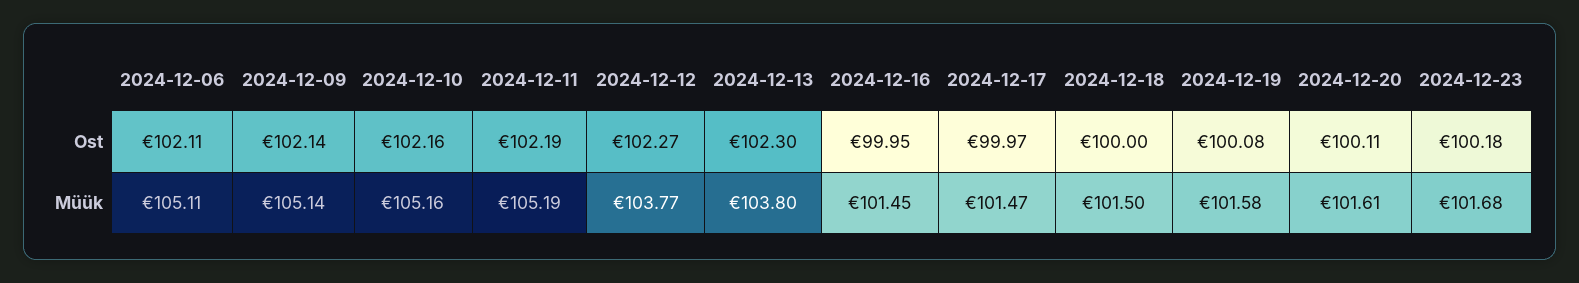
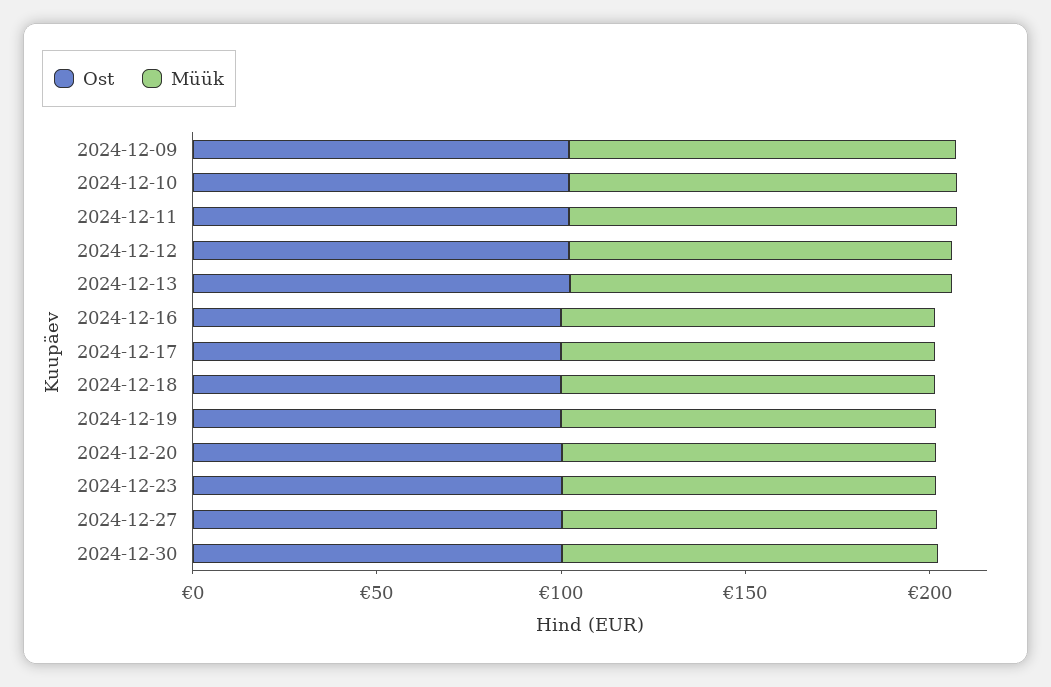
Ost, 2024-12-06: 102.11 -> none
Müük, 2024-12-06: 105.11 -> none
Ost, 2024-12-27: none -> 100
Müük, 2024-12-27: none -> 100
Ost, 2024-12-30: none -> 100
Müük, 2024-12-30: none -> 100

